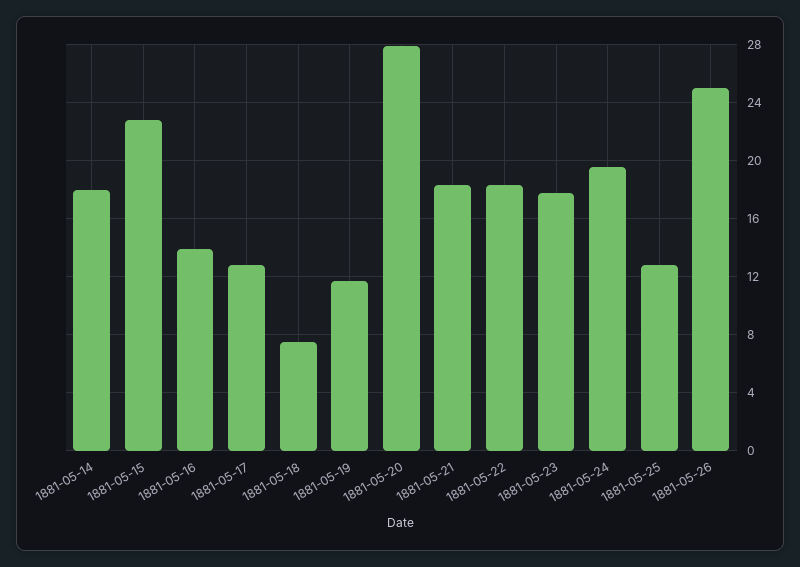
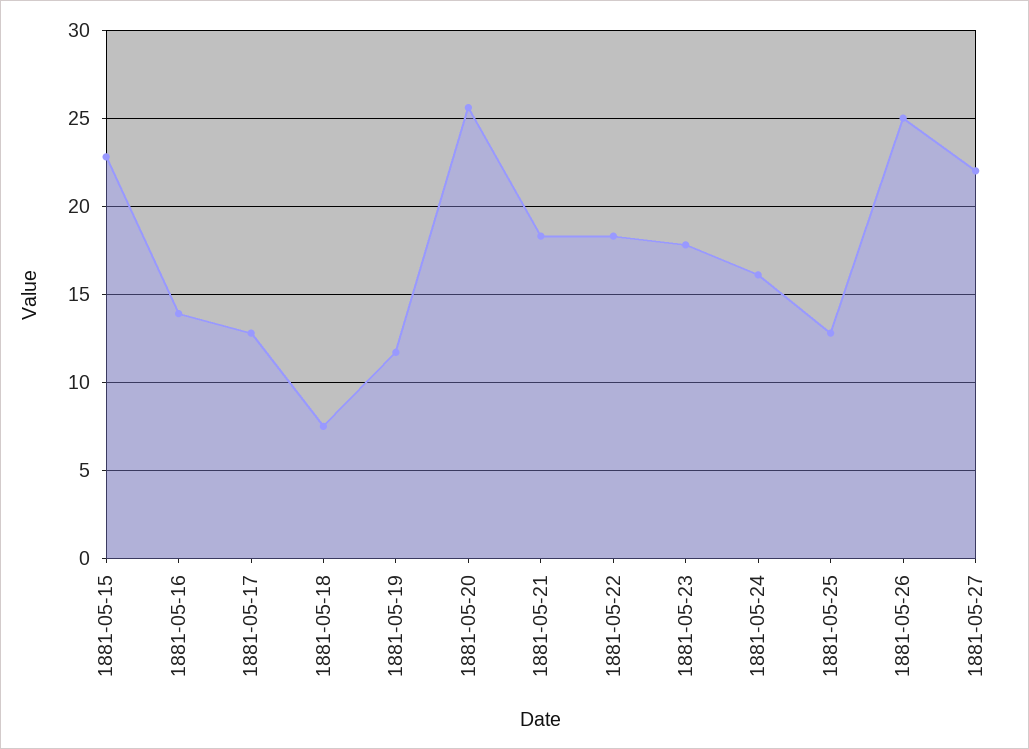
1881-05-14: 18 -> none
1881-05-20: 28 -> 25.5
1881-05-24: 19.5 -> 16
1881-05-27: none -> 22

